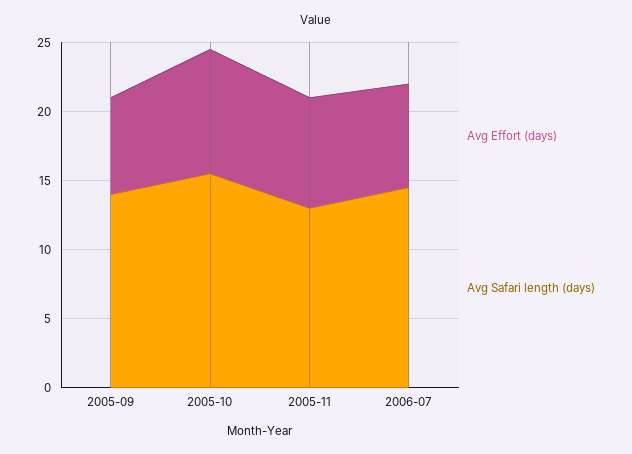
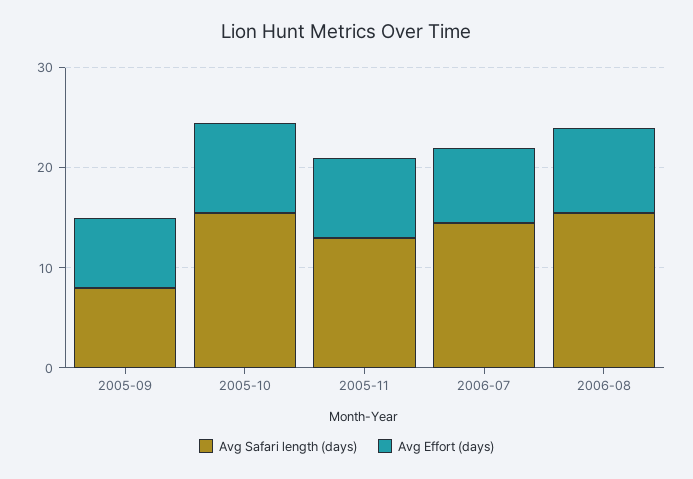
Avg Safari length (days), 2005-09: 14 -> 8
Avg Safari length (days), 2006-08: none -> 16
Avg Effort (days), 2006-08: none -> 8

